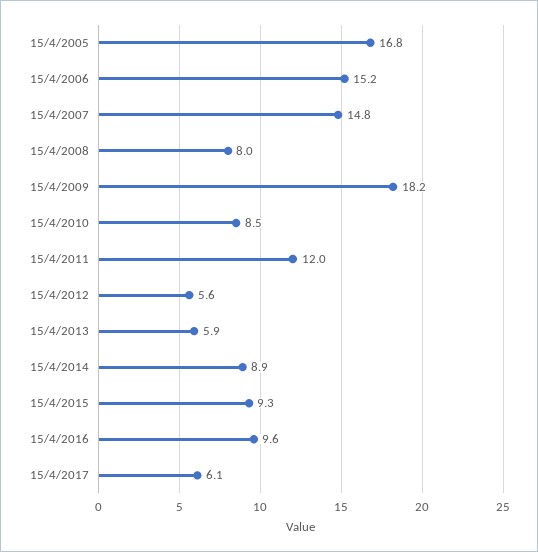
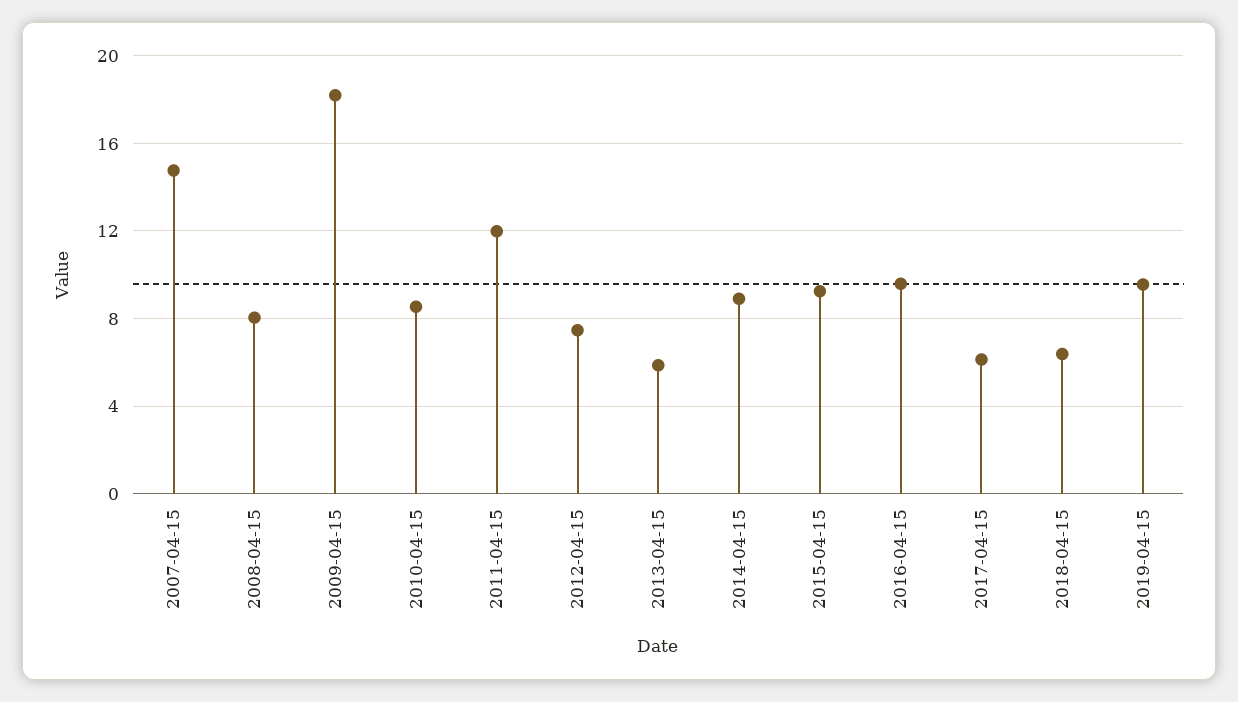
15/4/2005: 16.8 -> none
15/4/2006: 15.2 -> none
15/4/2012: 5.6 -> 7.5
2018-04-15: none -> 6.5
2019-04-15: none -> 9.5

